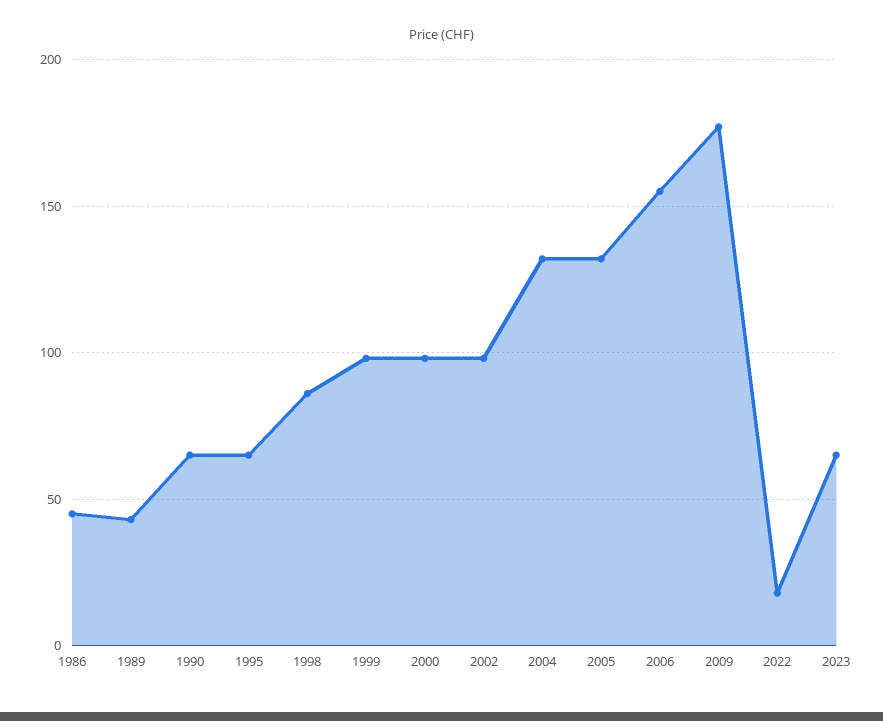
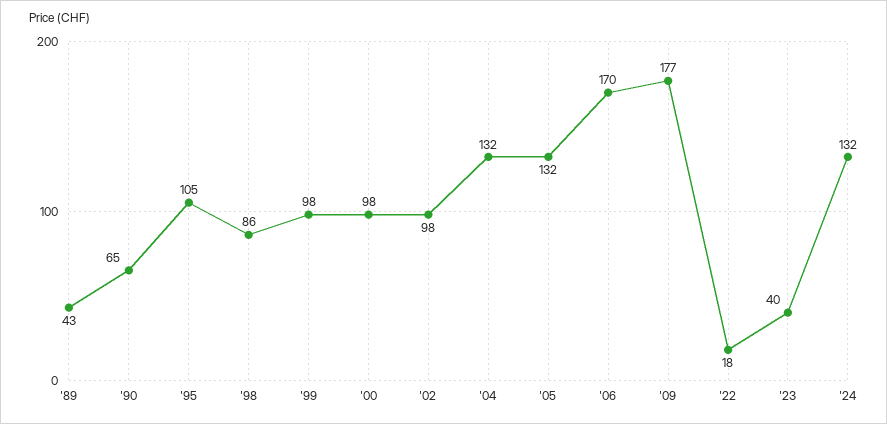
1986: 45 -> none
1995: 65 -> 105
2006: 155 -> 170
2023: 65 -> 40
'24: none -> 132

